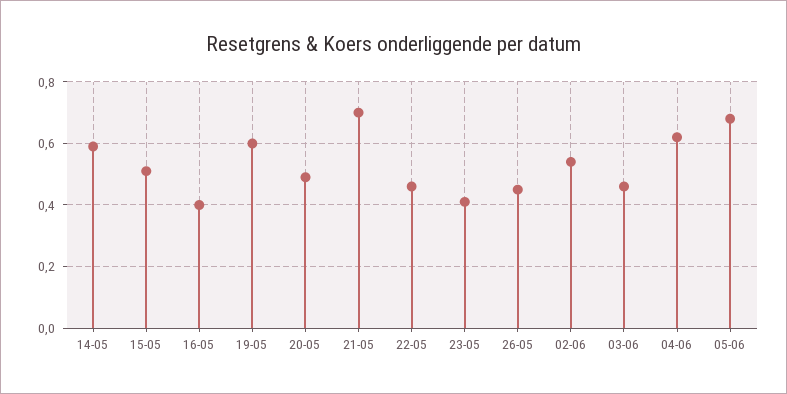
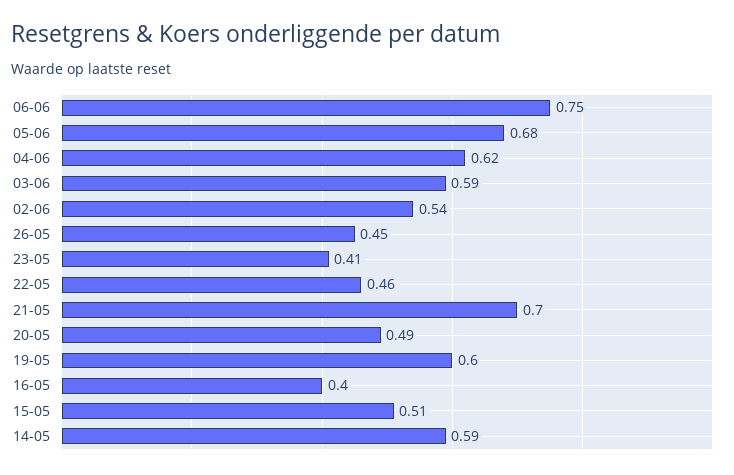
03-06: 0.45 -> 0.59
06-06: none -> 0.75

